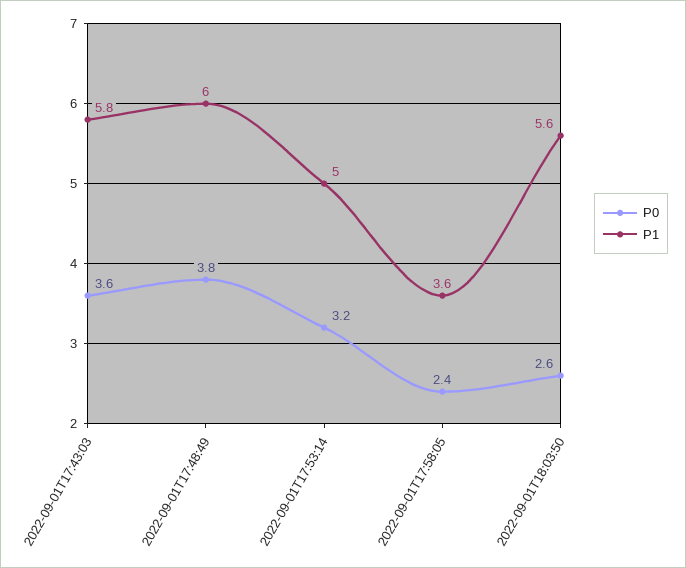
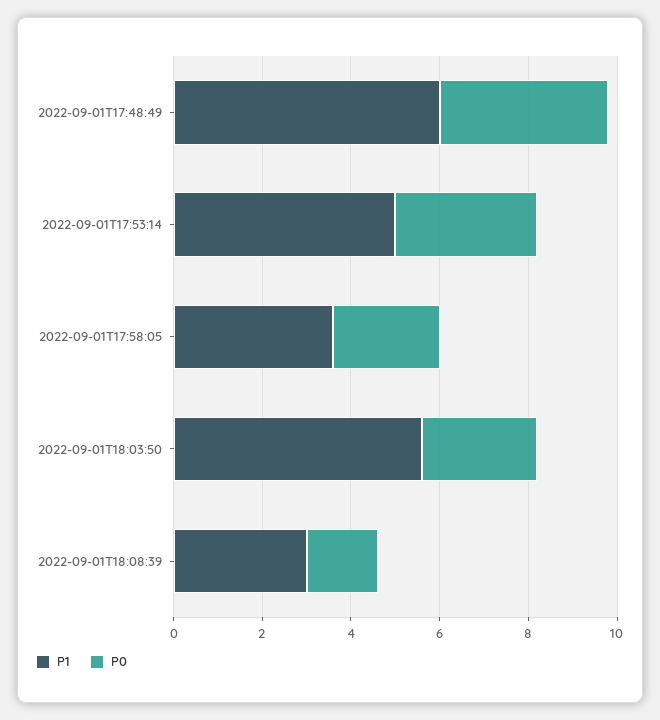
P0, 2022-09-01T17:43:03: 3.6 -> none
P1, 2022-09-01T17:43:03: 5.8 -> none
P1, 2022-09-01T18:08:39: none -> 3
P0, 2022-09-01T18:08:39: none -> 1.5

